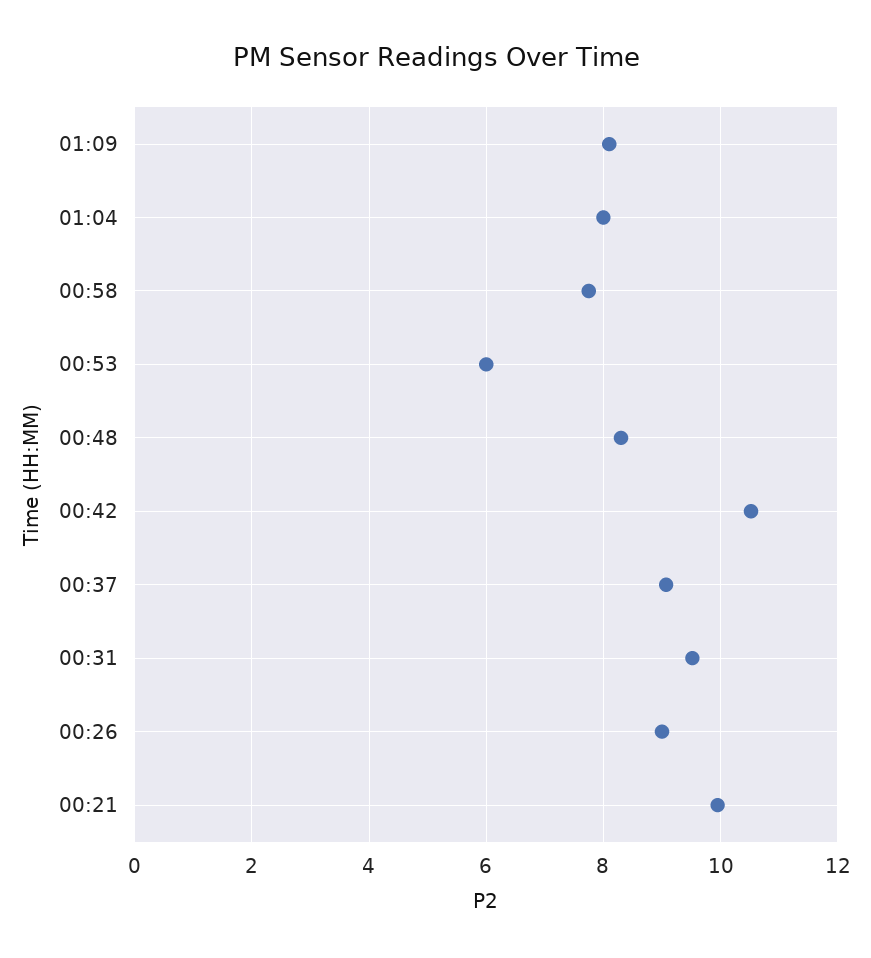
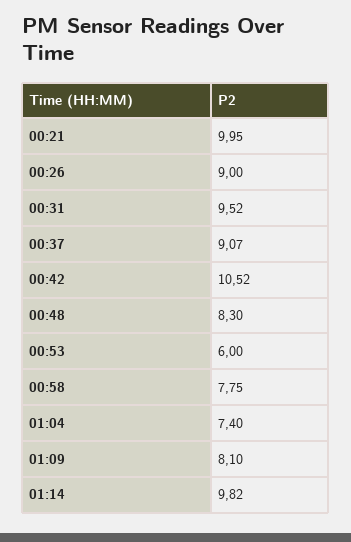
01:04: 8 -> 7.4
01:14: none -> 9.82

